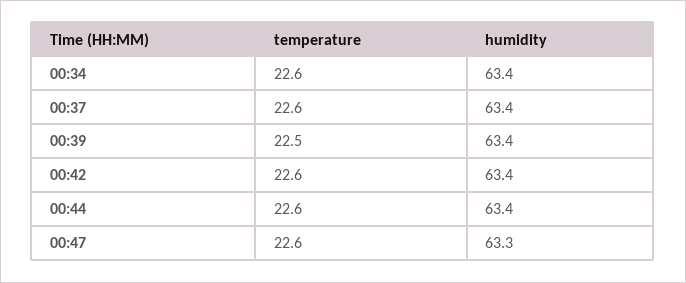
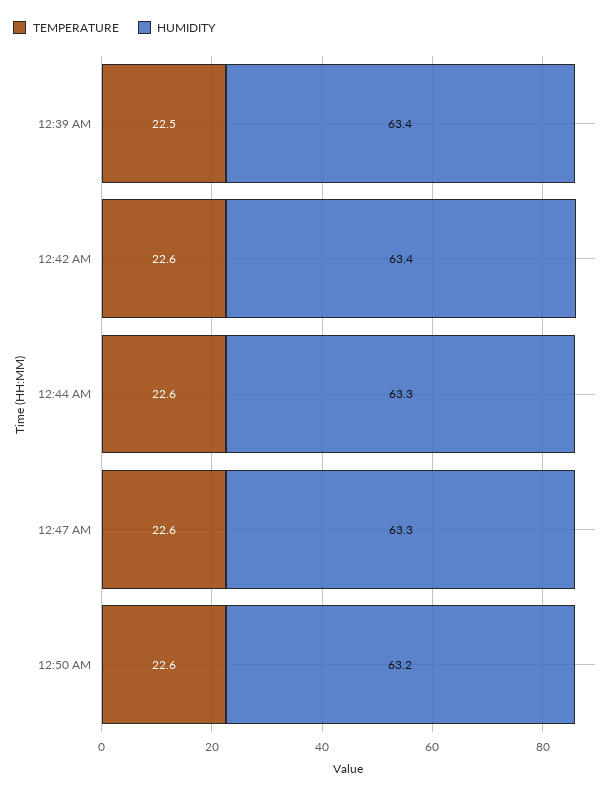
temperature, 00:34: 22.6 -> none
humidity, 00:34: 63.4 -> none
temperature, 00:37: 22.6 -> none
humidity, 00:37: 63.4 -> none
humidity, 00:44: 63.4 -> 63.3
temperature, 12:50 AM: none -> 22.6
humidity, 12:50 AM: none -> 63.2

